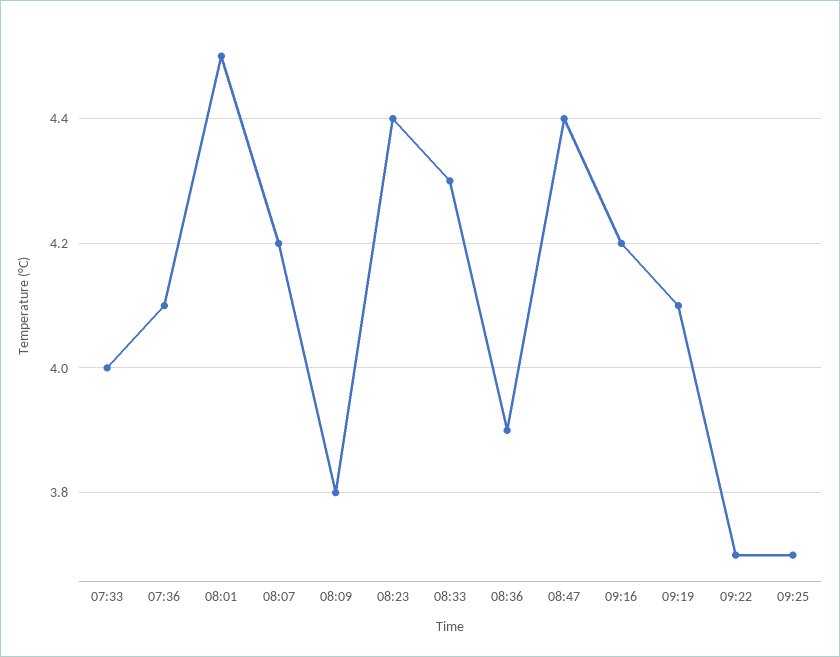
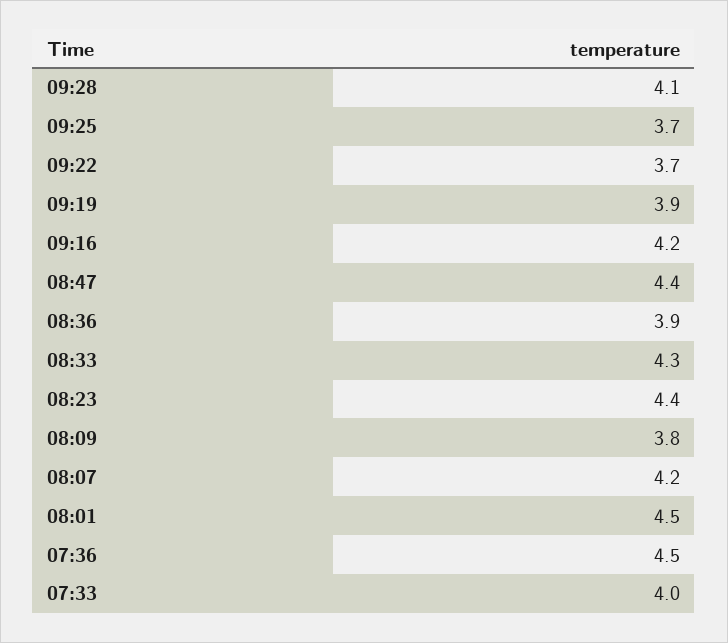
07:36: 4.1 -> 4.5
09:19: 4.1 -> 3.9
09:28: none -> 4.1

